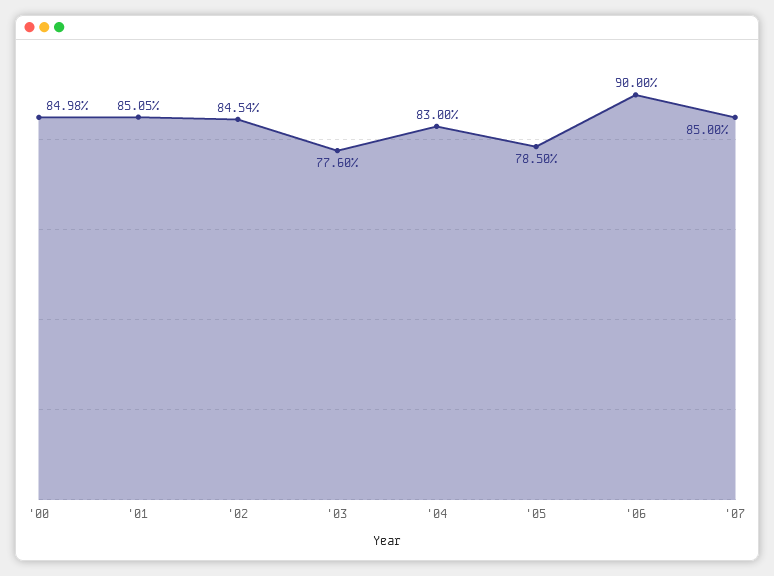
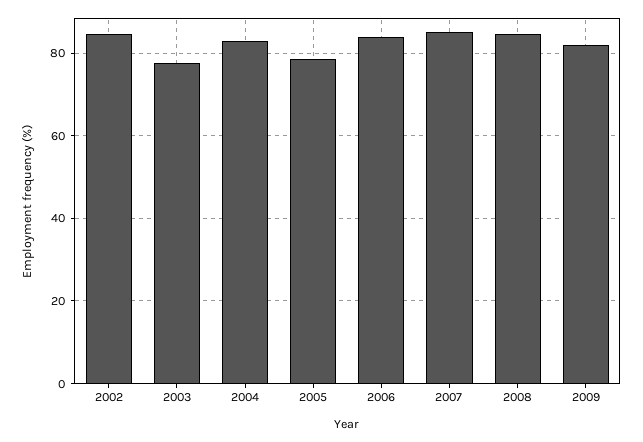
'00: 84.98 -> none
'01: 85.05 -> none
'06: 90 -> 84
2008: none -> 84
2009: none -> 82

